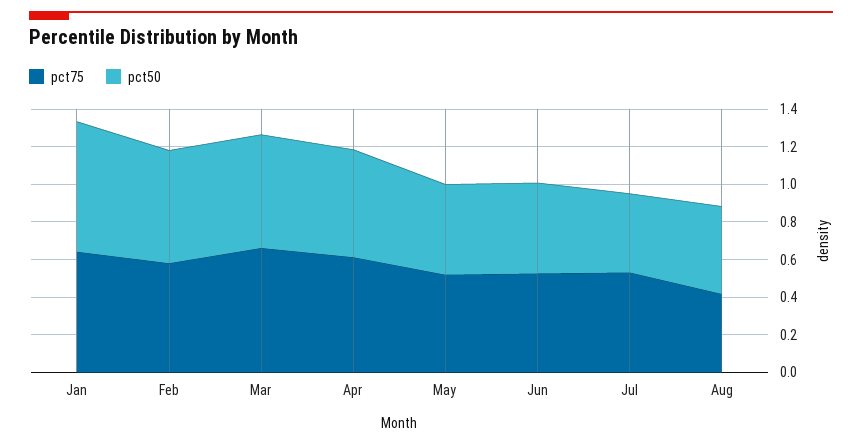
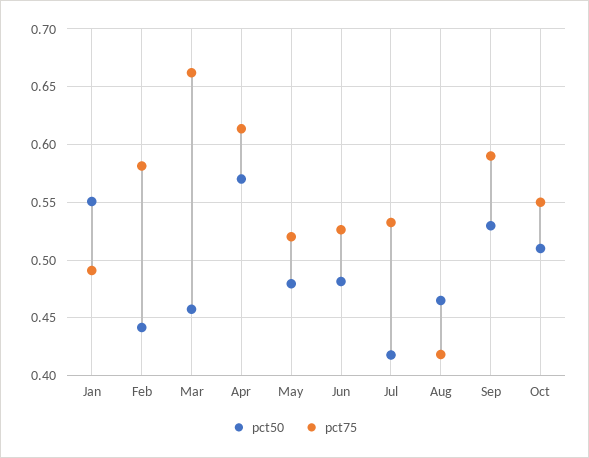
pct75, Jan: 0.65 -> 0.49
pct50, Jan: 0.7 -> 0.55
pct50, Feb: 0.6 -> 0.44
pct50, Mar: 0.6 -> 0.46
pct50, Sep: none -> 0.53
pct75, Sep: none -> 0.59
pct50, Oct: none -> 0.51
pct75, Oct: none -> 0.55

